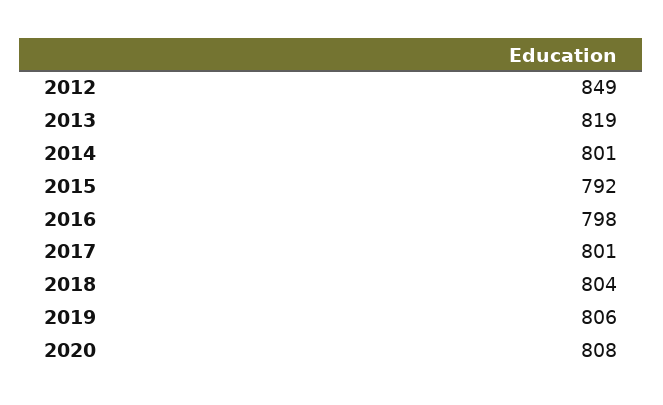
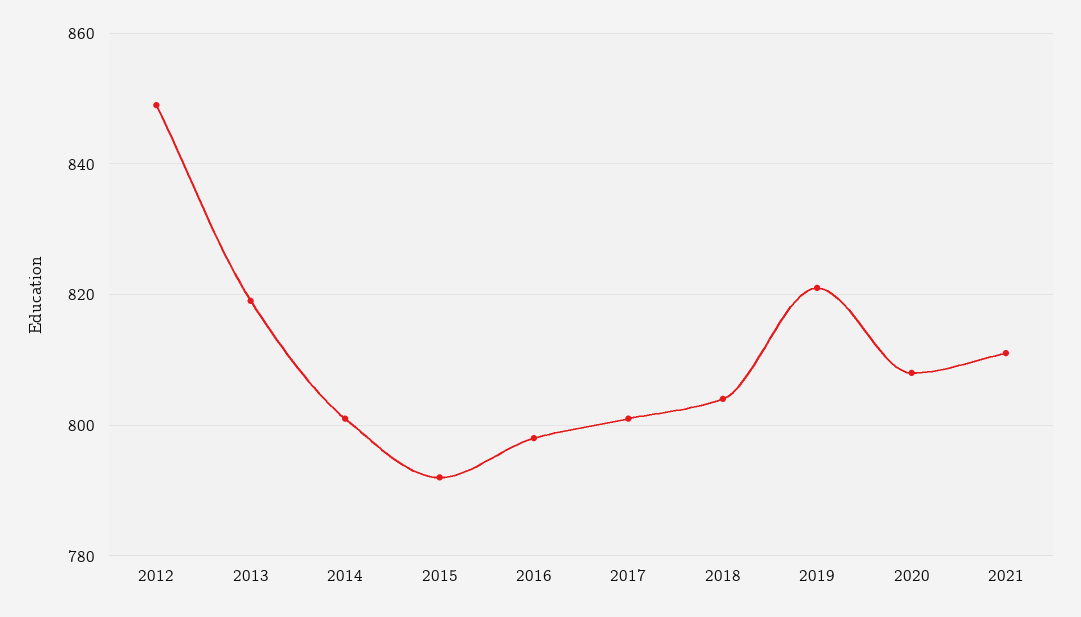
2019: 806 -> 820
2021: none -> 810

